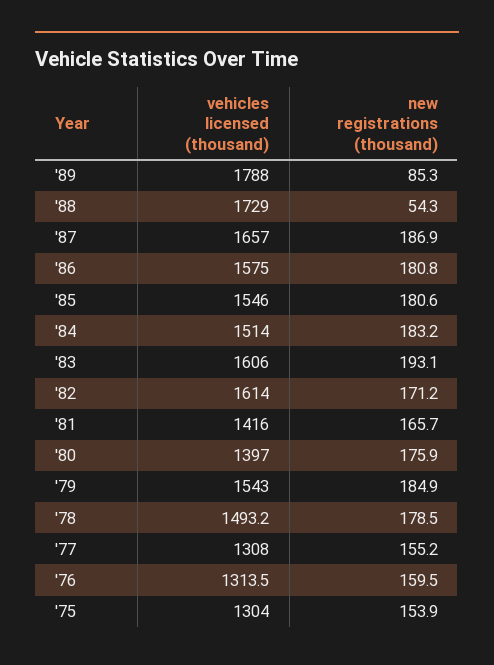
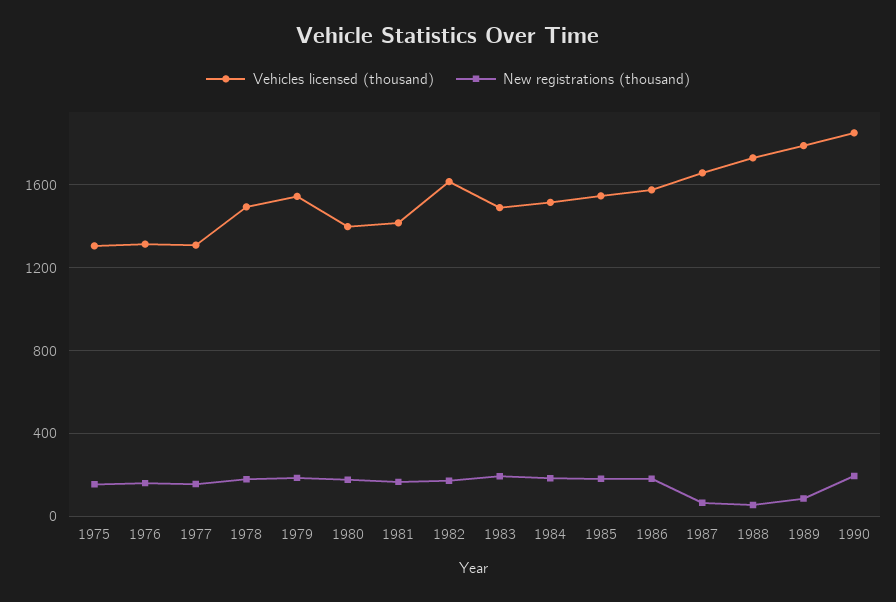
new registrations (thousand), '87: 186.9 -> 50
vehicles licensed (thousand), '83: 1606 -> 1500
vehicles licensed (thousand), 1990: none -> 1850
new registrations (thousand), 1990: none -> 200

